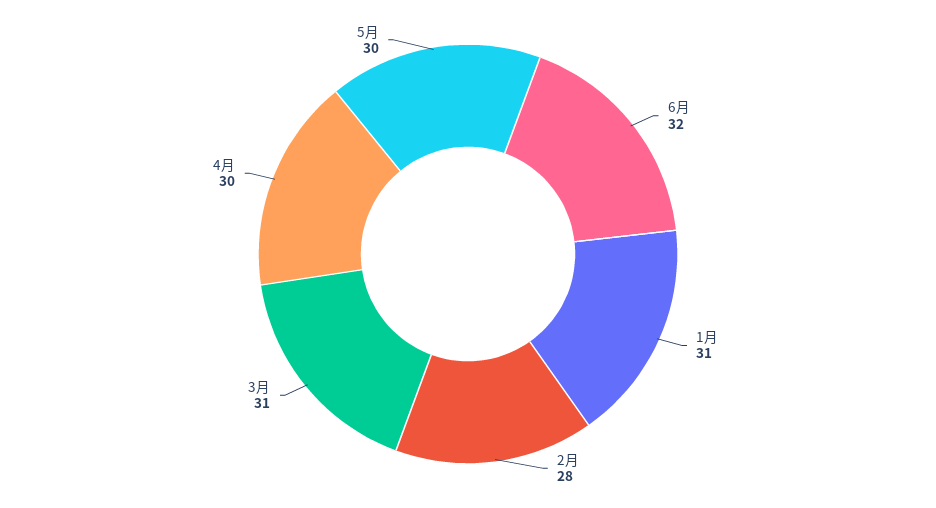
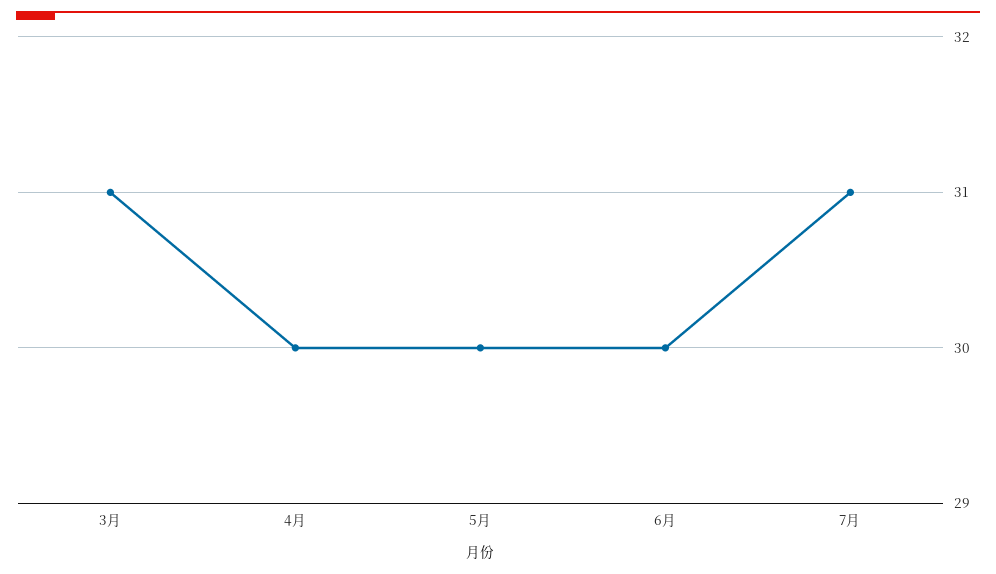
6月: 32 -> 30
1月: 31 -> none
2月: 28 -> none
7月: none -> 31

